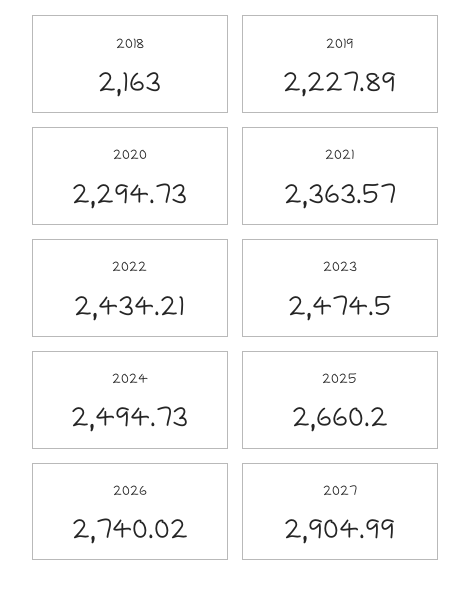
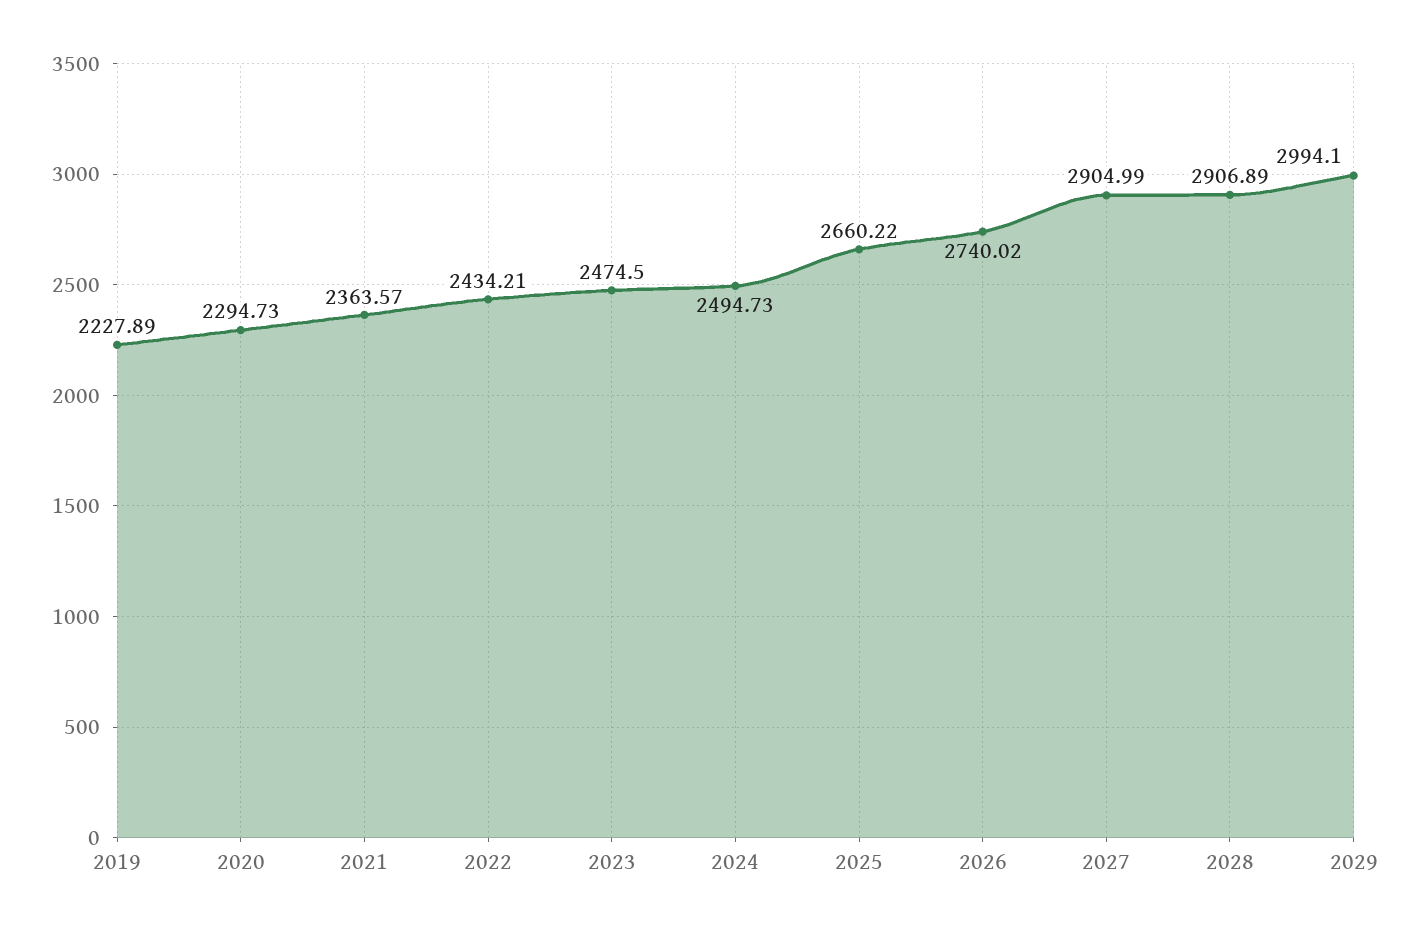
2018: 2163 -> none
2025: 2660.2 -> 2660.22
2028: none -> 2906.89
2029: none -> 2994.1

